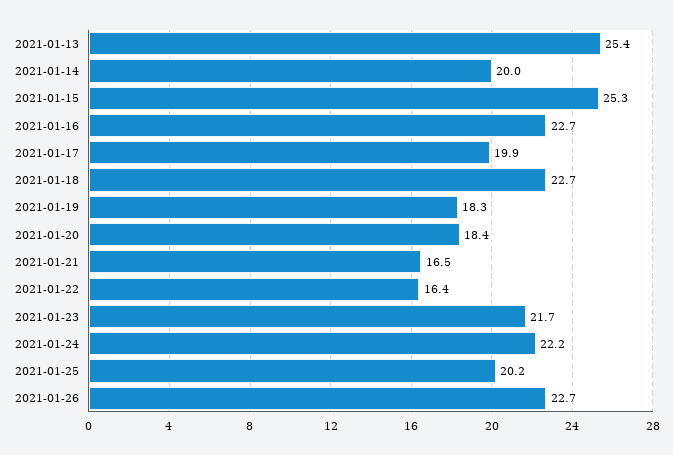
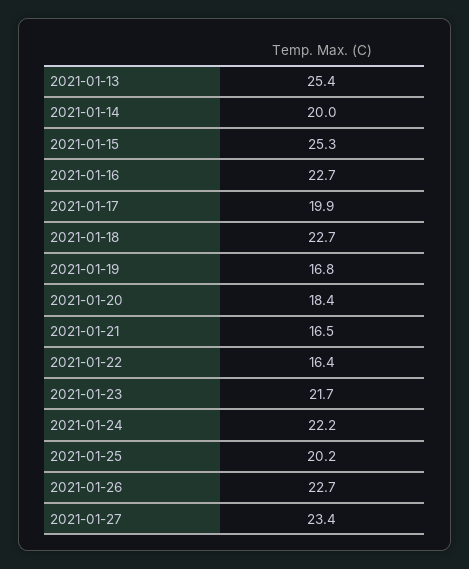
2021-01-19: 18.3 -> 16.8
2021-01-27: none -> 23.4

